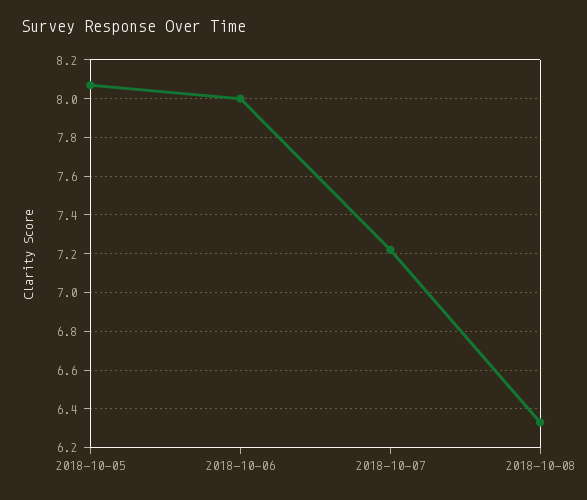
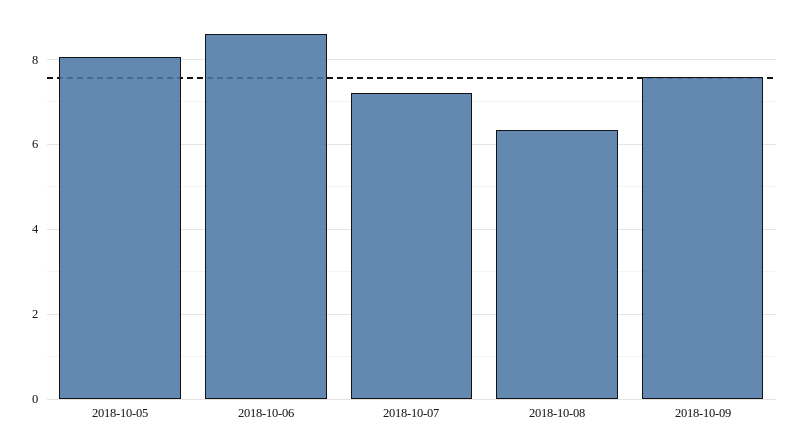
2018-10-06: 8 -> 8.6
2018-10-09: none -> 7.6

